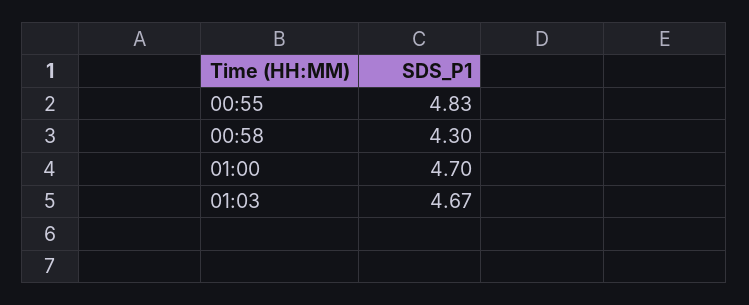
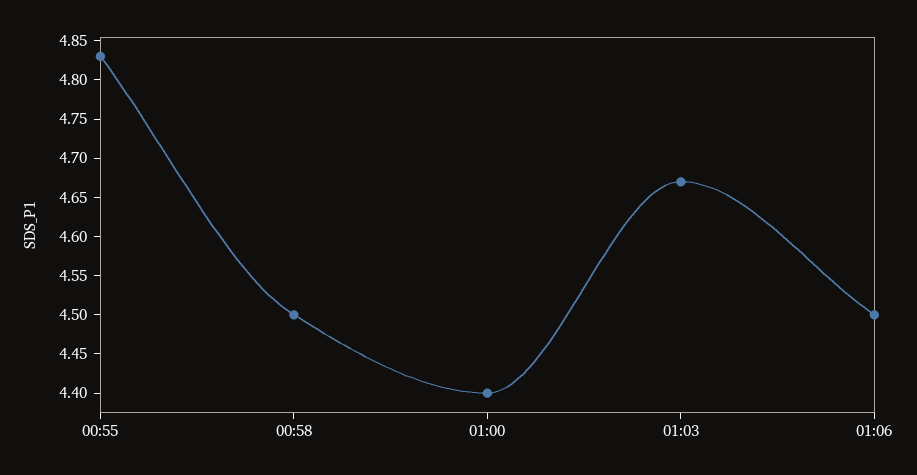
00:58: 4.3 -> 4.5
01:00: 4.7 -> 4.4
01:06: none -> 4.5

